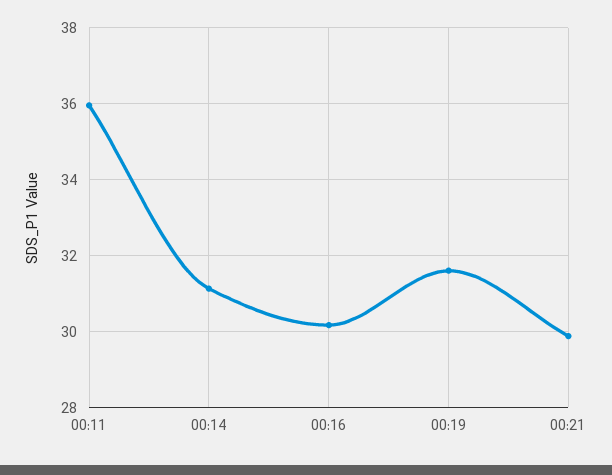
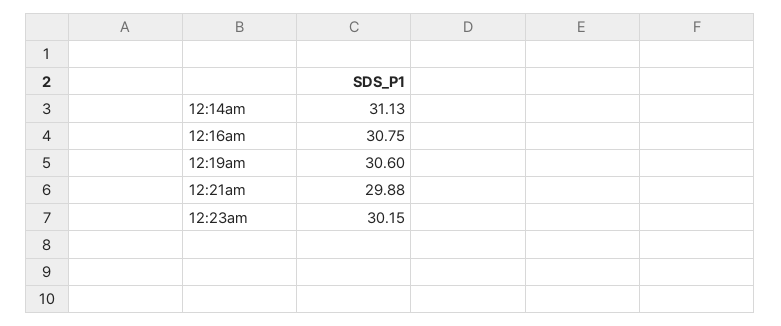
00:11: 36 -> none
00:16: 30.2 -> 30.75
00:19: 31.6 -> 30.6
12:23am: none -> 30.15

